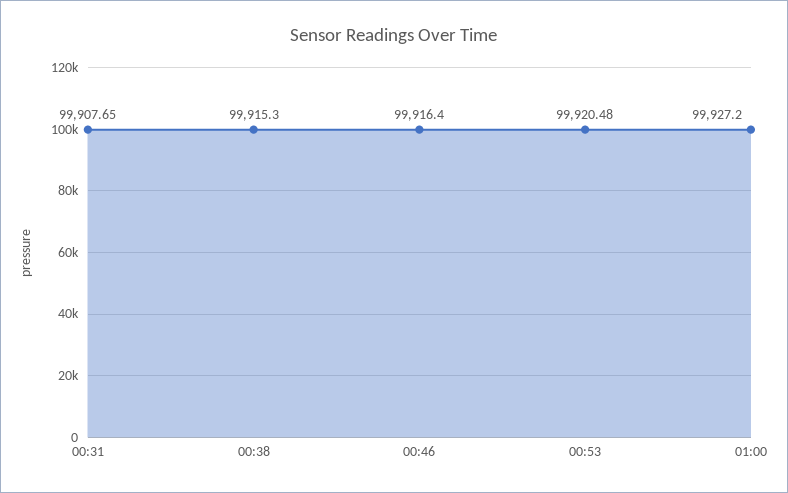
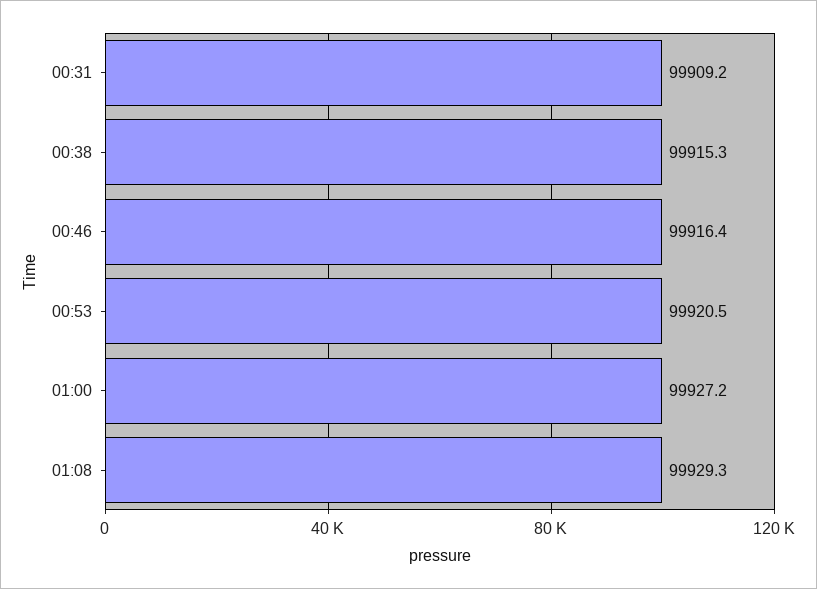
00:31: 99907.65 -> 99909.2
01:08: none -> 99929.3

